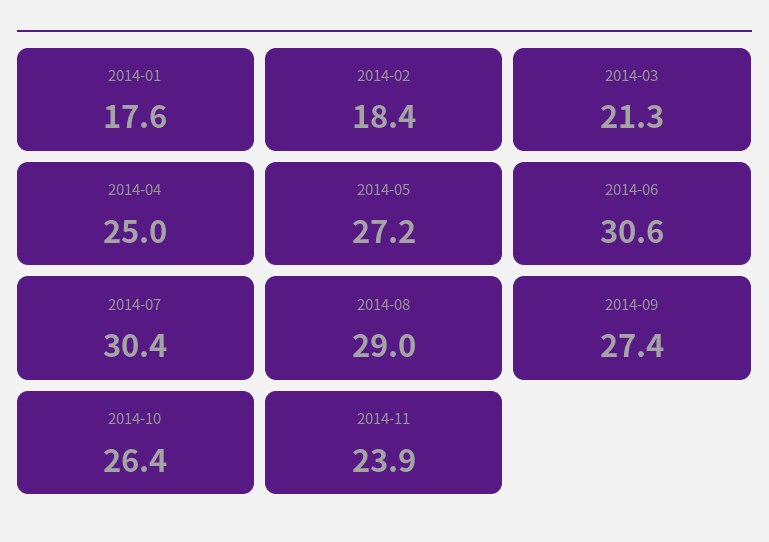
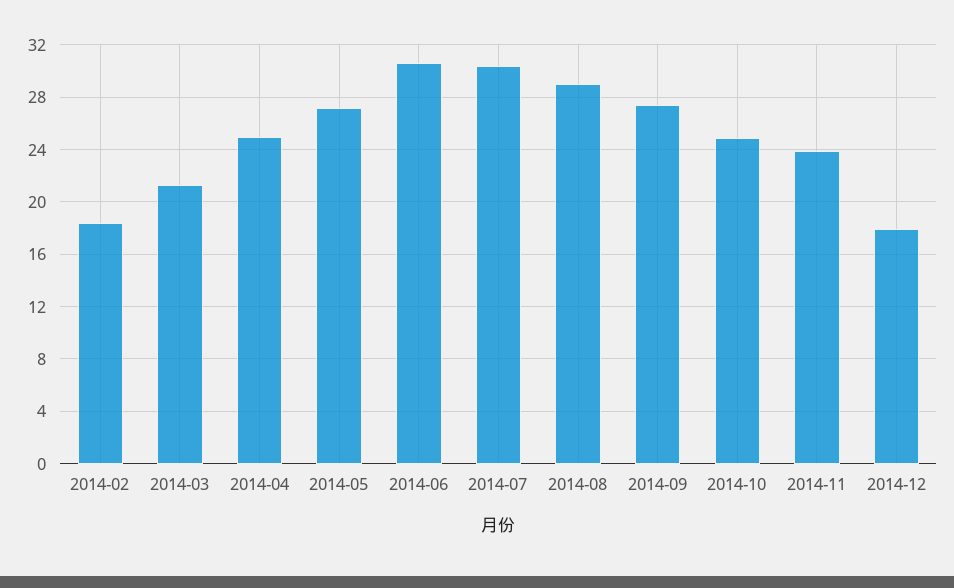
2014-01: 17.6 -> none
2014-10: 26.4 -> 25
2014-12: none -> 18

